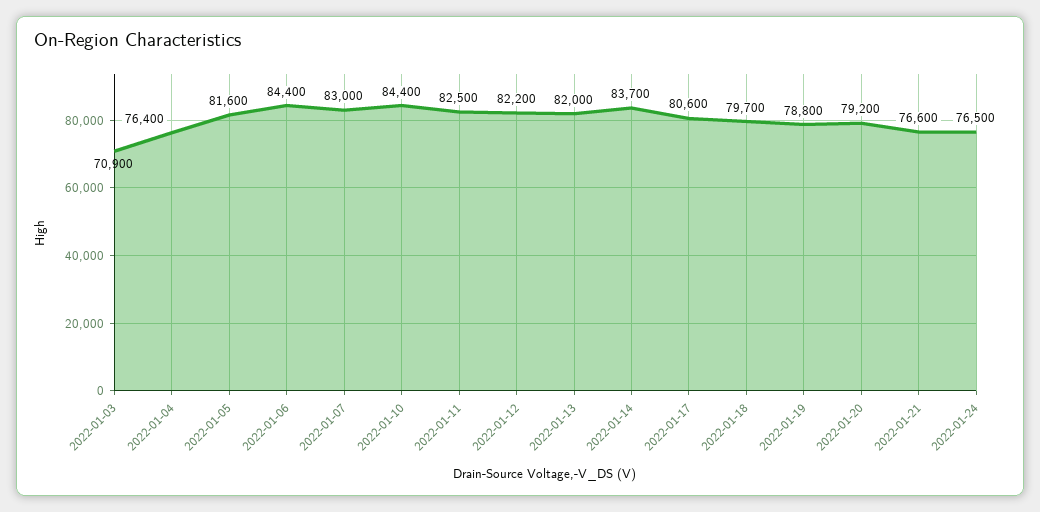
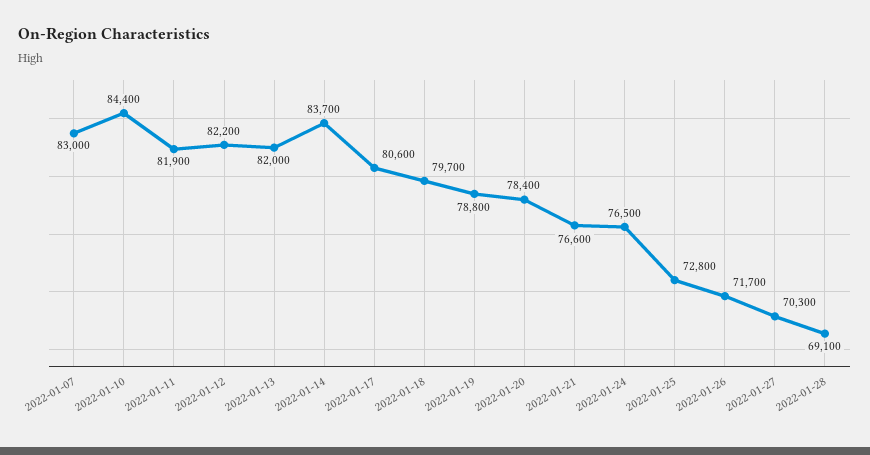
2022-01-03: 70900 -> none
2022-01-04: 76400 -> none
2022-01-05: 81600 -> none
2022-01-06: 84400 -> none
2022-01-11: 82500 -> 81900
2022-01-20: 79200 -> 78400
2022-01-25: none -> 72800
2022-01-26: none -> 71700
2022-01-27: none -> 70300
2022-01-28: none -> 69100

